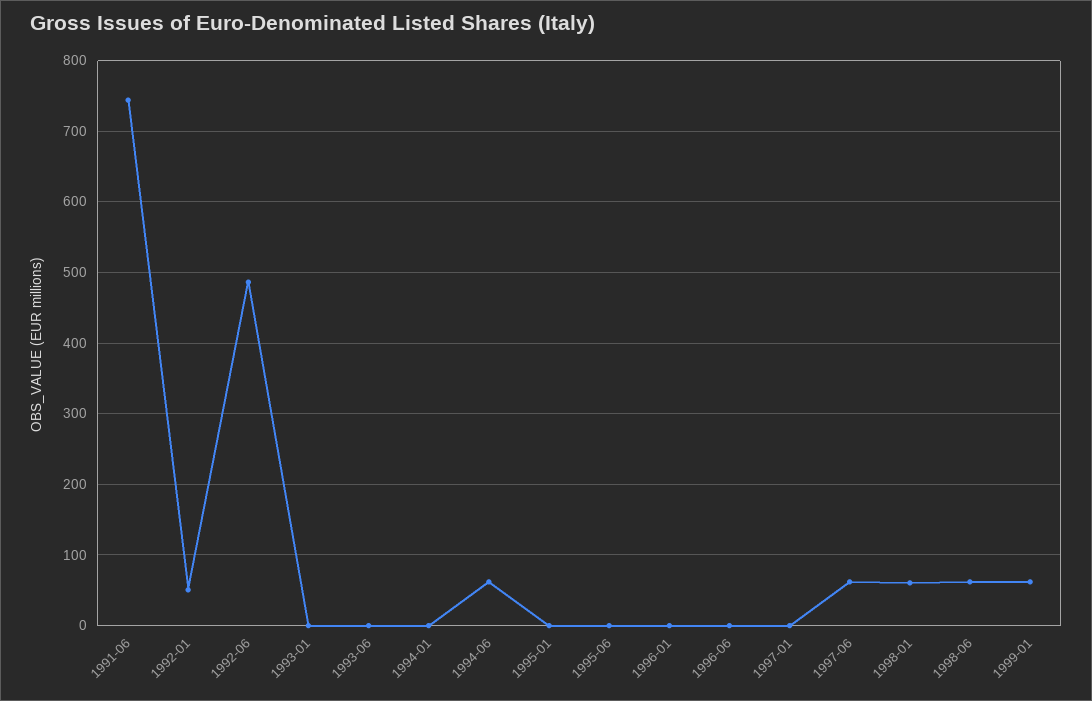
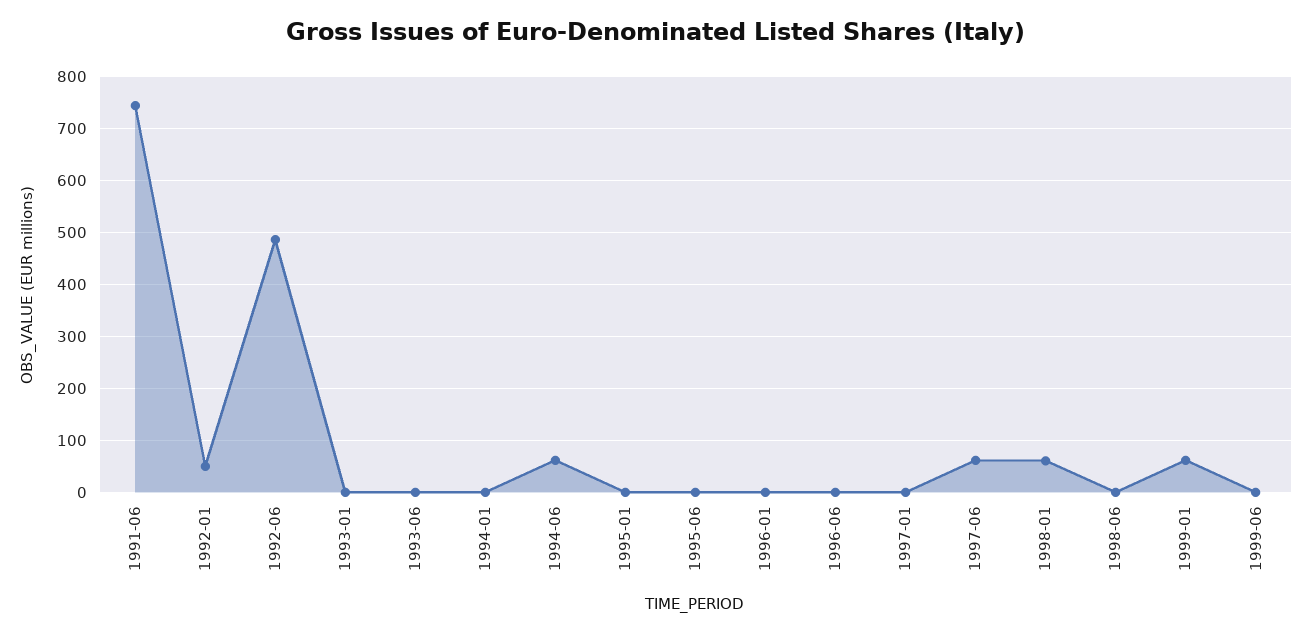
1998-06: 60 -> 0
1999-06: none -> 0

